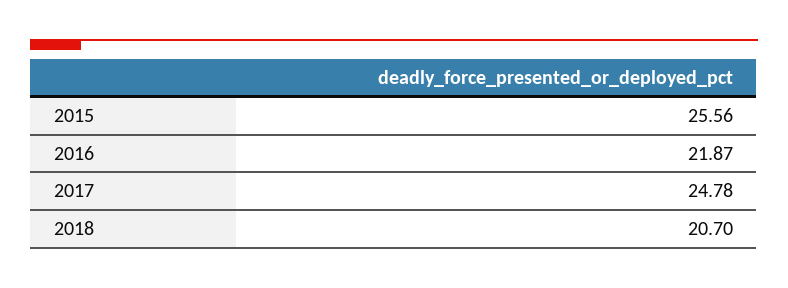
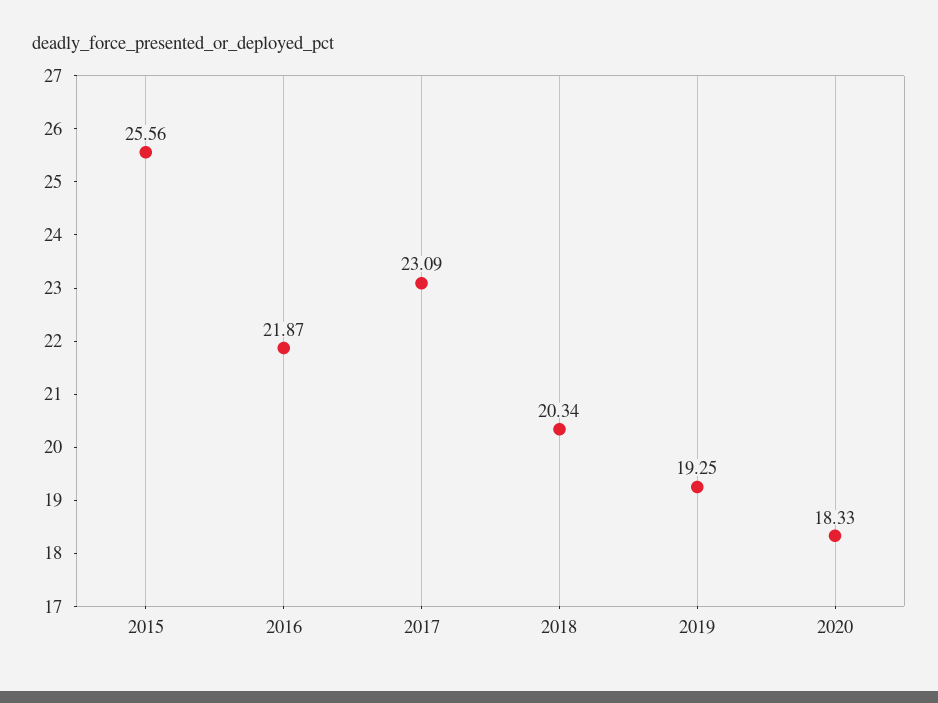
2017: 24.78 -> 23.09
2018: 20.7 -> 20.34
2019: none -> 19.25
2020: none -> 18.33

